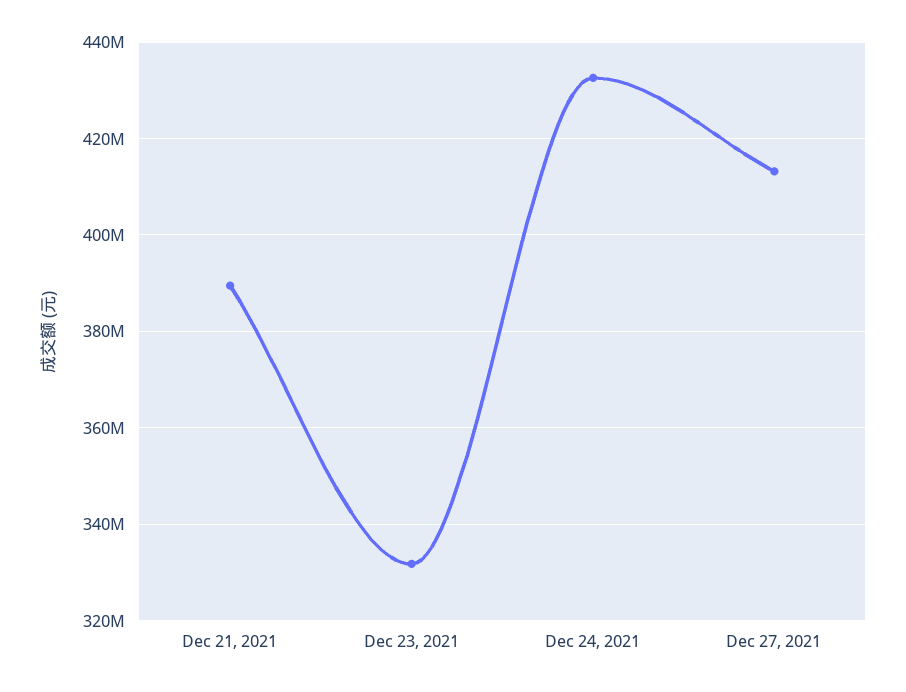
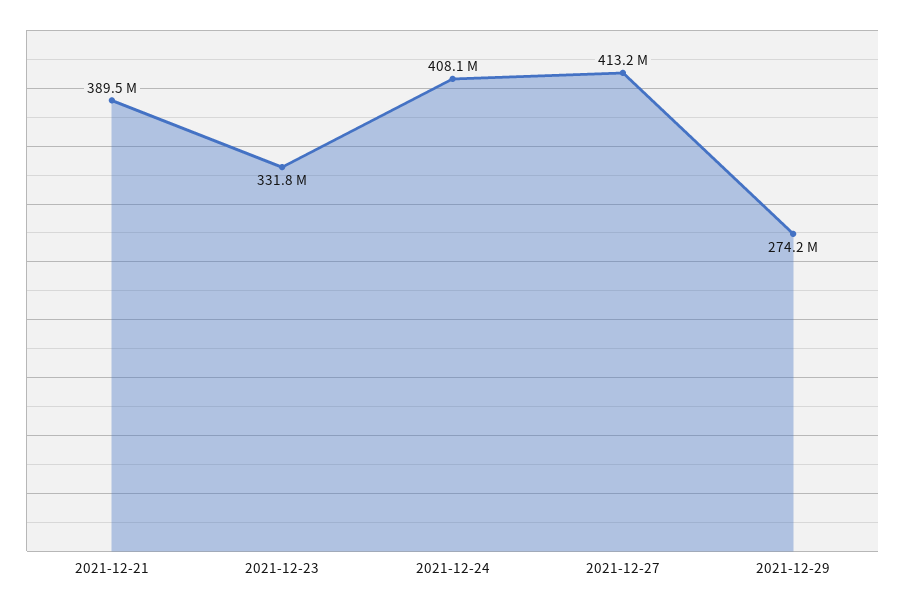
Dec 24, 2021: 432000000 -> 408100000
2021-12-29: none -> 274200000

